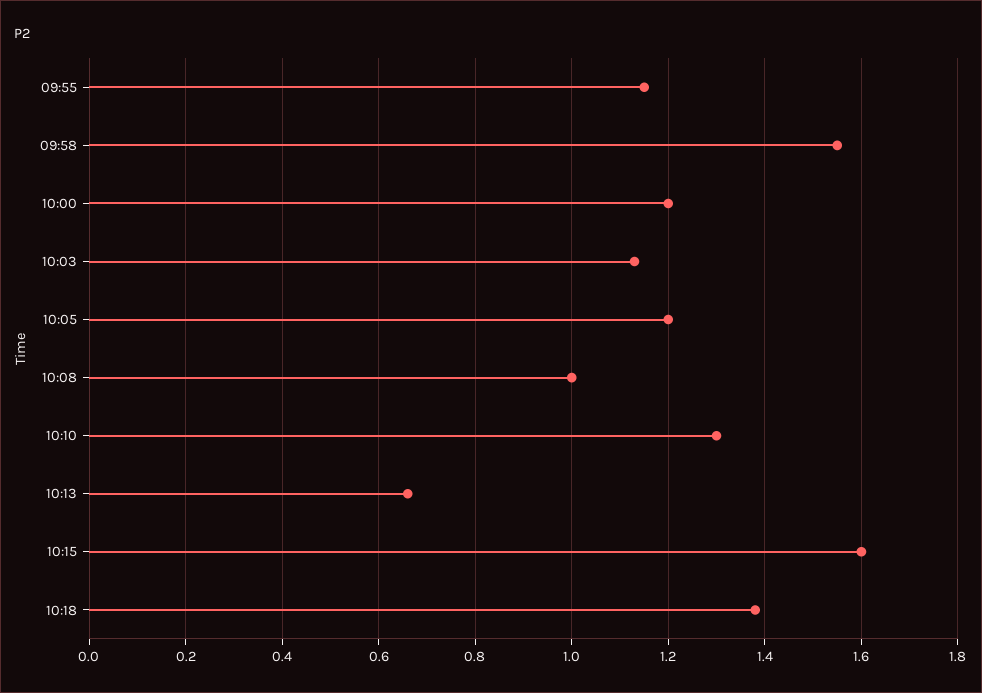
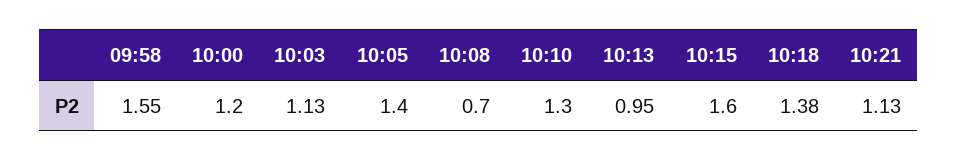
09:55: 1.15 -> none
10:05: 1.2 -> 1.4
10:08: 1 -> 0.7
10:13: 0.65 -> 0.95
10:21: none -> 1.13

